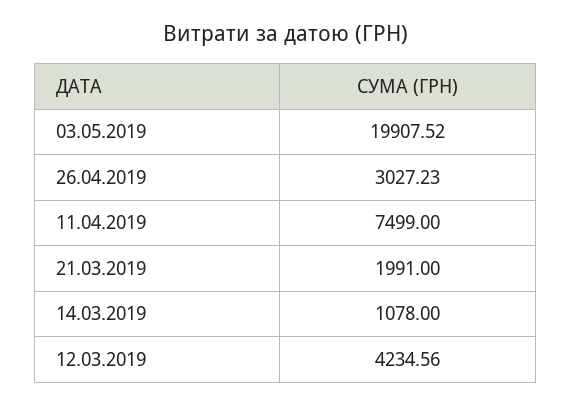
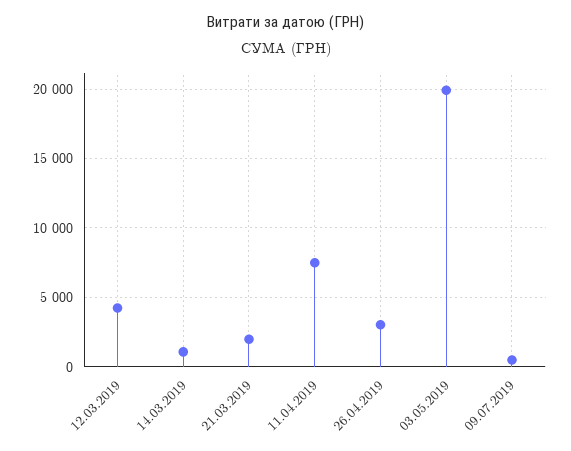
09.07.2019: none -> 500

